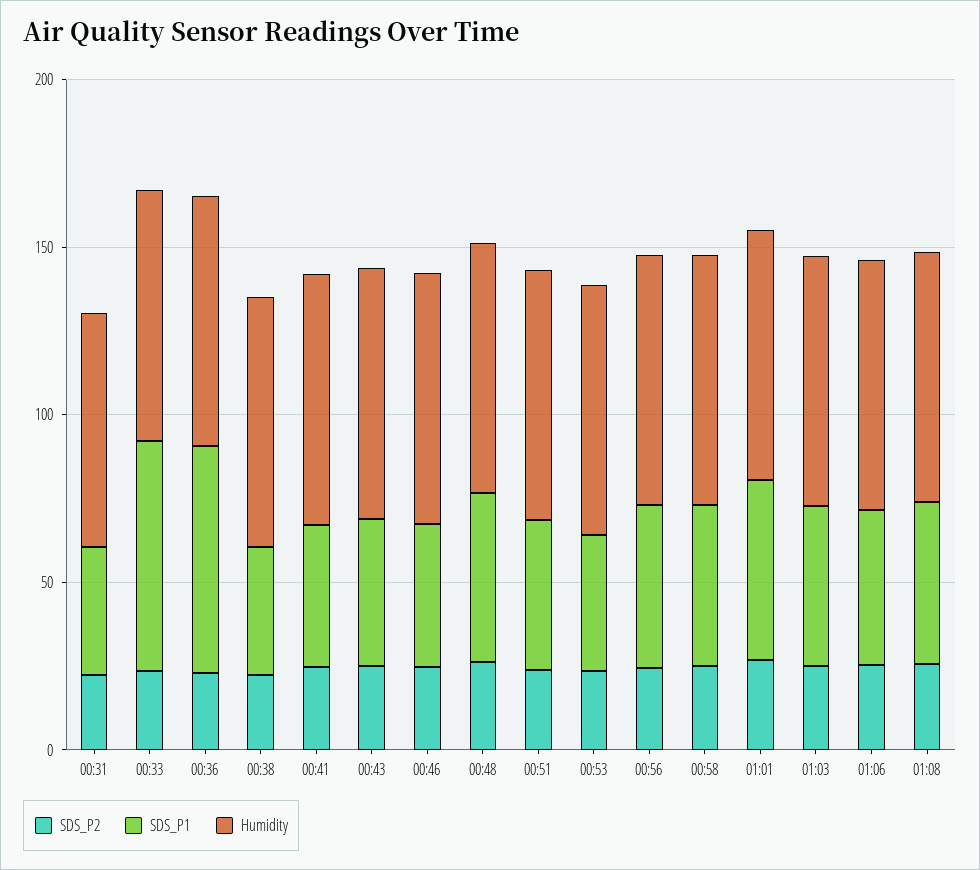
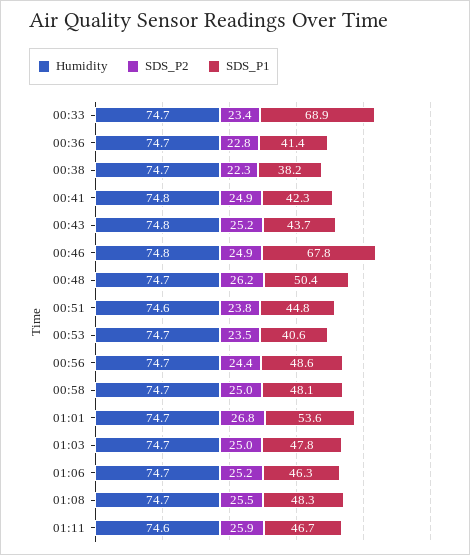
SDS_P2, 00:31: 20 -> none
SDS_P1, 00:31: 40 -> none
Humidity, 00:31: 70 -> none
SDS_P1, 00:36: 70 -> 41.4
SDS_P1, 00:46: 40 -> 67.8
Humidity, 01:11: none -> 74.6
SDS_P2, 01:11: none -> 25.9
SDS_P1, 01:11: none -> 46.7

